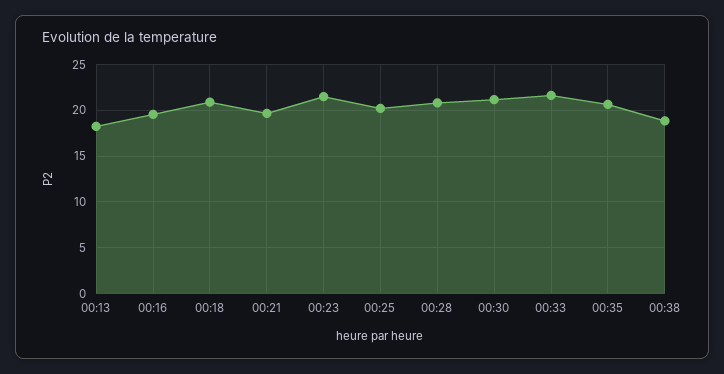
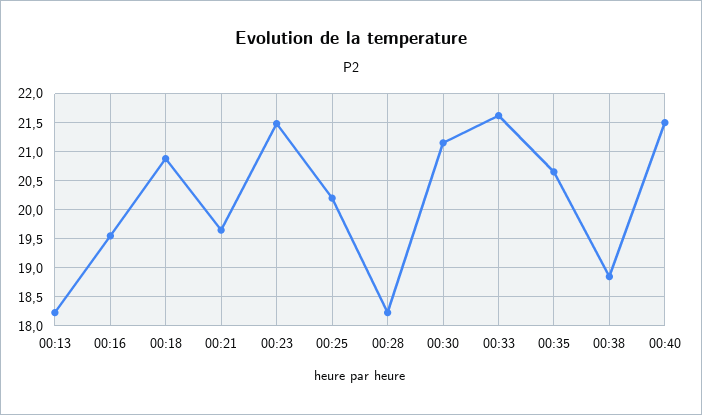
00:28: 21 -> 18.25
00:40: none -> 21.5

